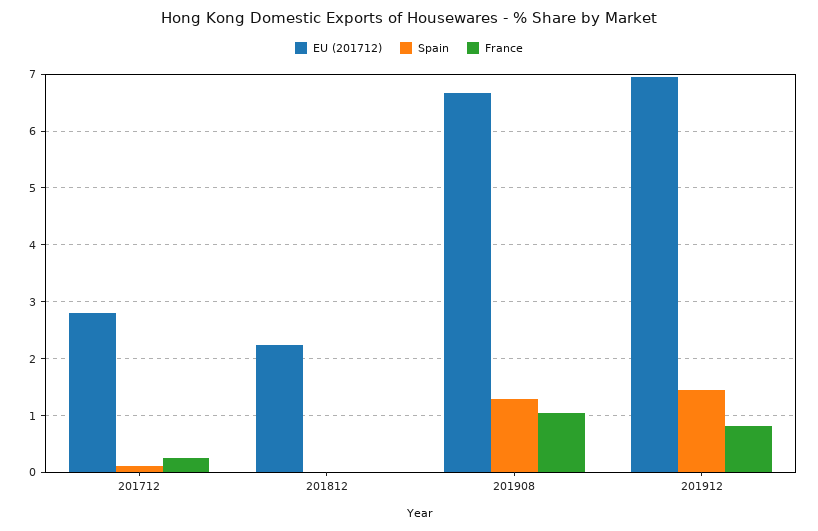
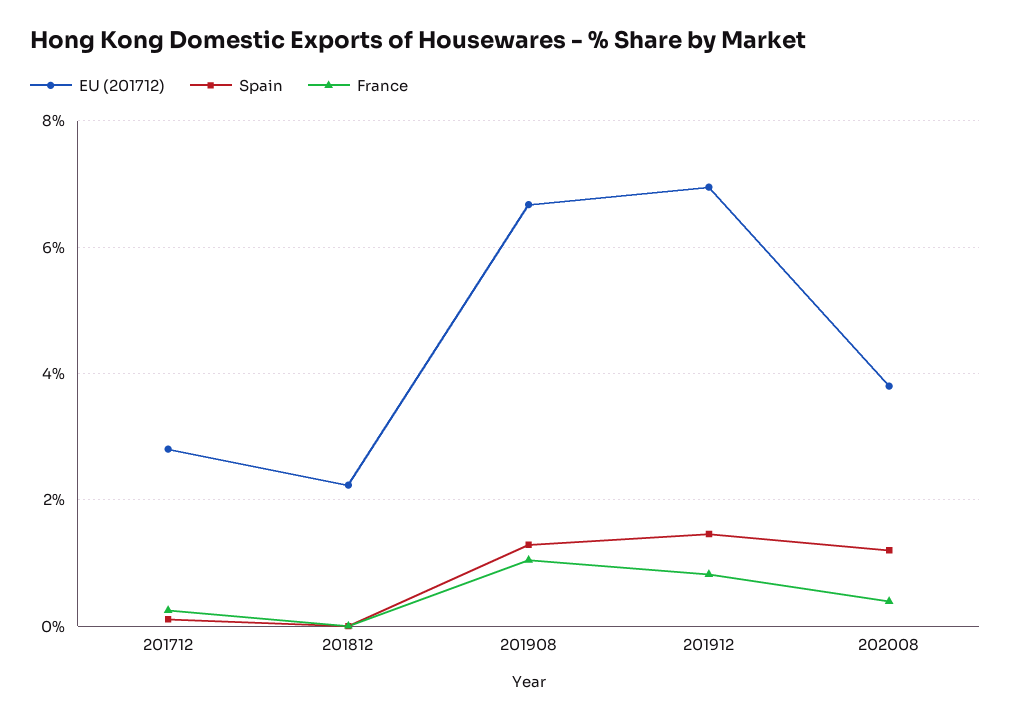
EU (201712), 202008: none -> 3.8
Spain, 202008: none -> 1.2
France, 202008: none -> 0.4

